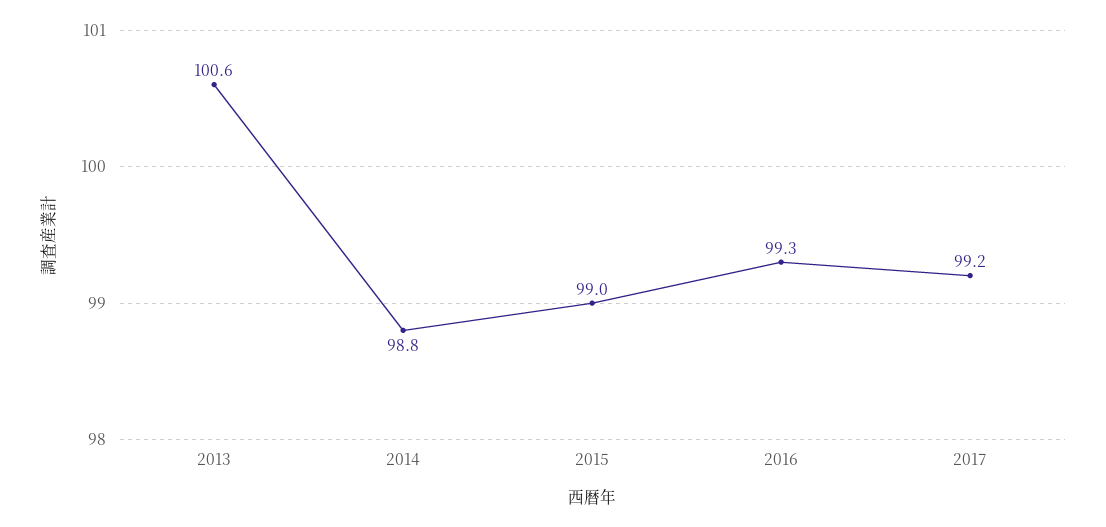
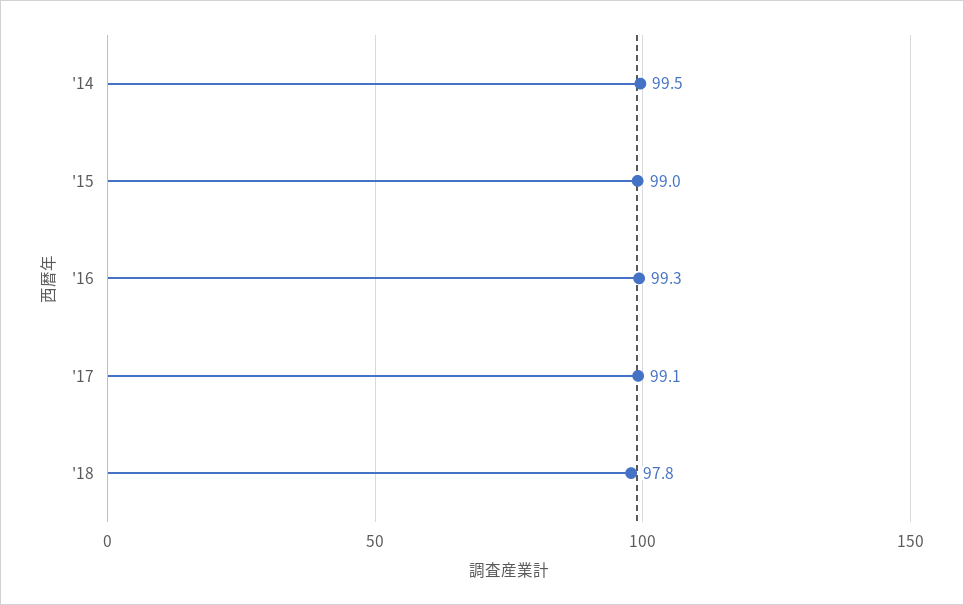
2013: 100.6 -> none
2014: 98.8 -> 99.5
2017: 99.2 -> 99.1
'18: none -> 97.8

